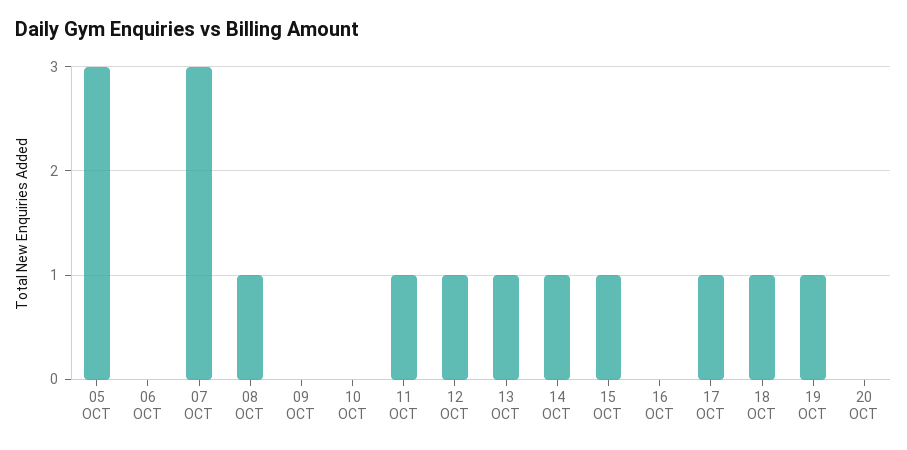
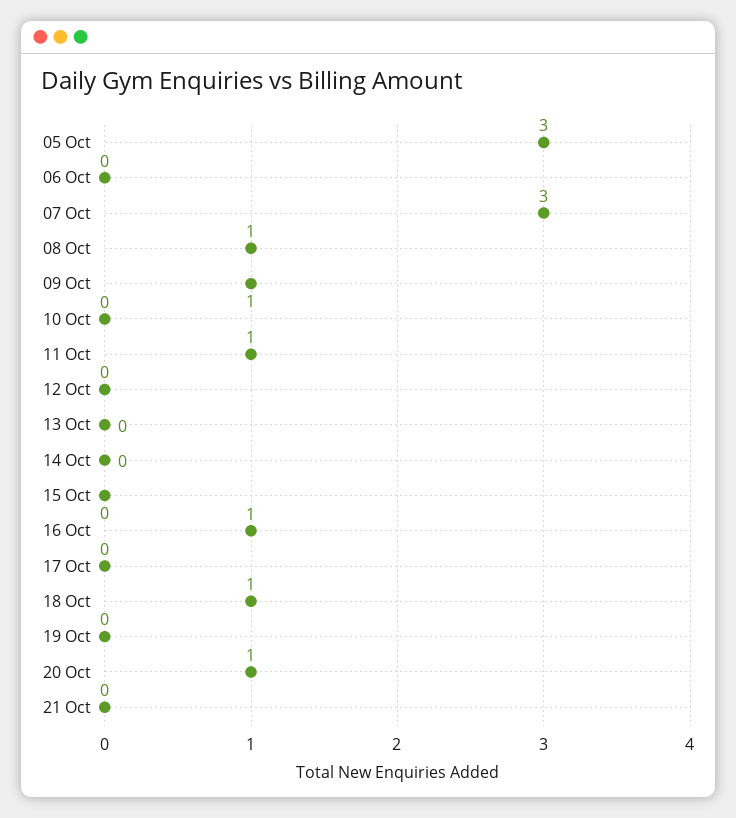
09 OCT: 0 -> 1
12 OCT: 1 -> 0
13 OCT: 1 -> 0
14 OCT: 1 -> 0
15 OCT: 1 -> 0
16 OCT: 0 -> 1
17 OCT: 1 -> 0
19 OCT: 1 -> 0
20 OCT: 0 -> 1
21 Oct: none -> 0

